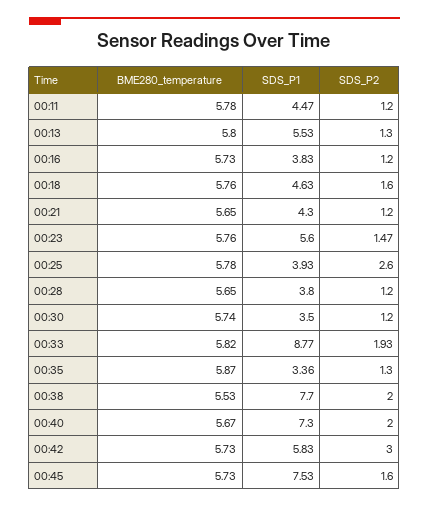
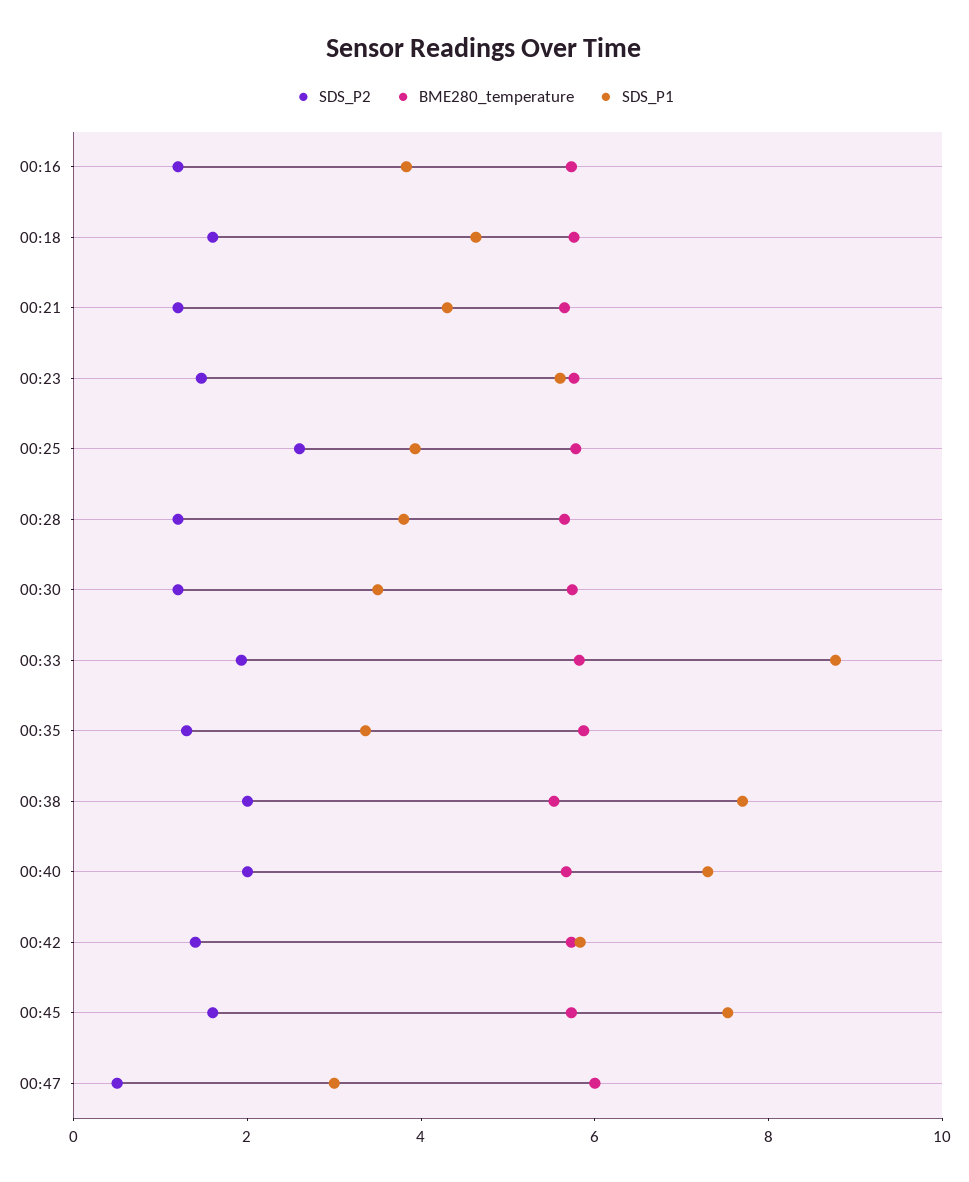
BME280_temperature, 00:11: 5.78 -> none
SDS_P1, 00:11: 4.47 -> none
SDS_P2, 00:11: 1.2 -> none
BME280_temperature, 00:13: 5.8 -> none
SDS_P1, 00:13: 5.53 -> none
SDS_P2, 00:13: 1.3 -> none
SDS_P2, 00:42: 3 -> 1.5
SDS_P2, 00:47: none -> 0.5
BME280_temperature, 00:47: none -> 6
SDS_P1, 00:47: none -> 3

